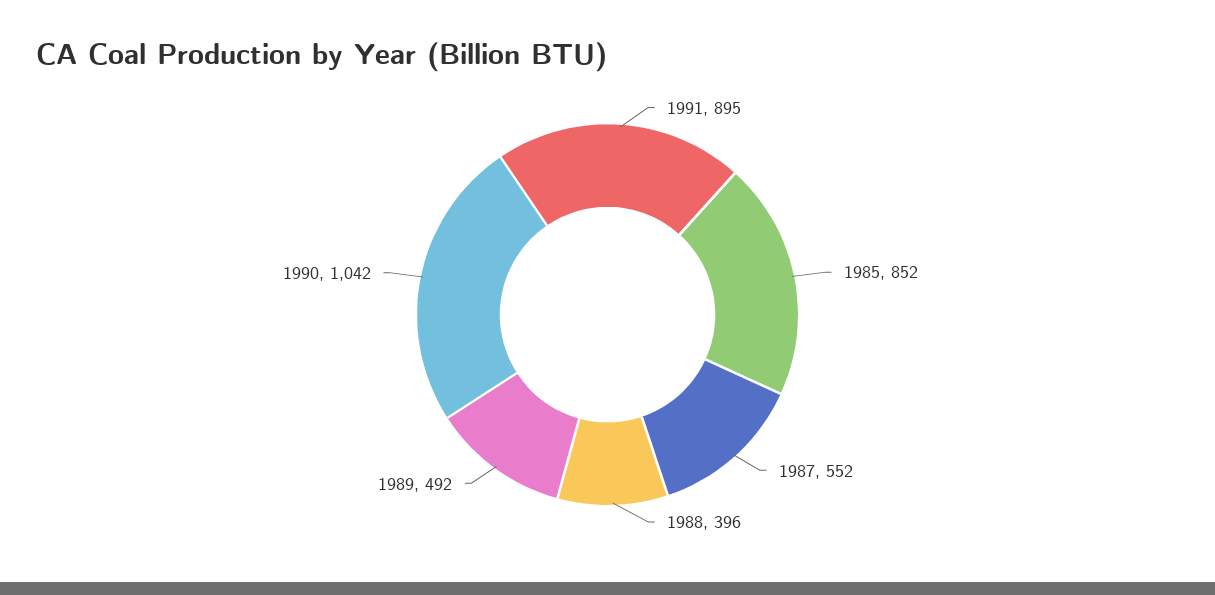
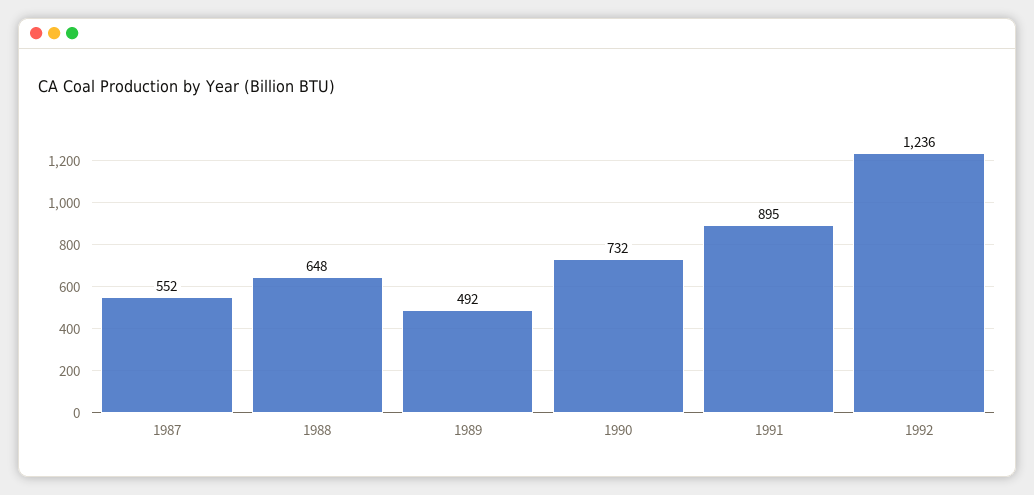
1985: 852 -> none
1988: 396 -> 648
1990: 1042 -> 732
1992: none -> 1236

